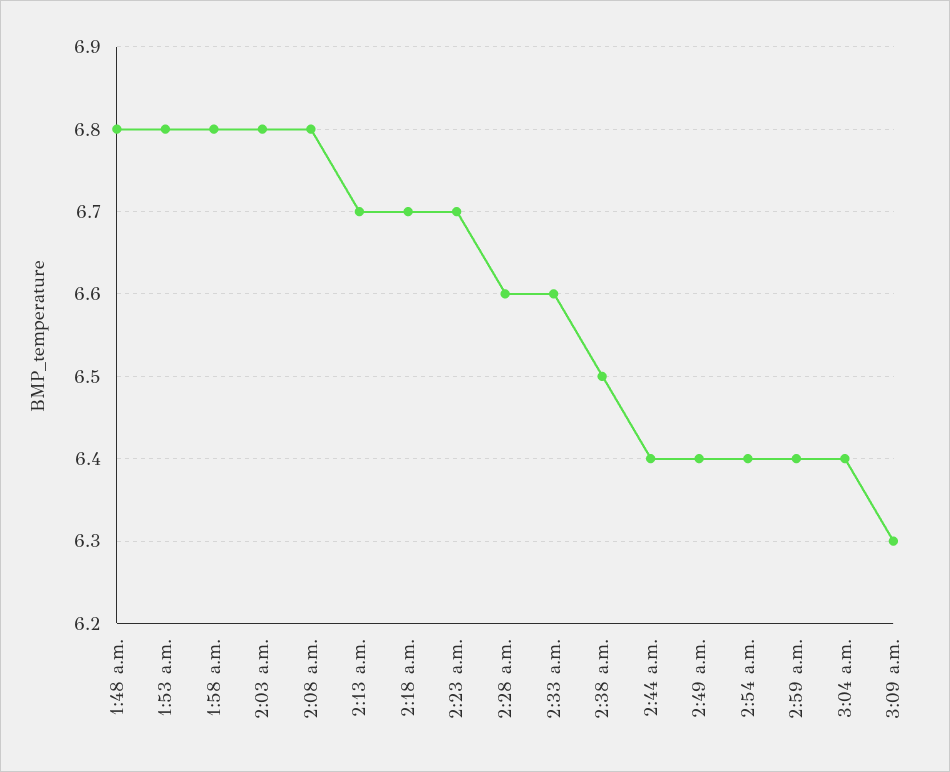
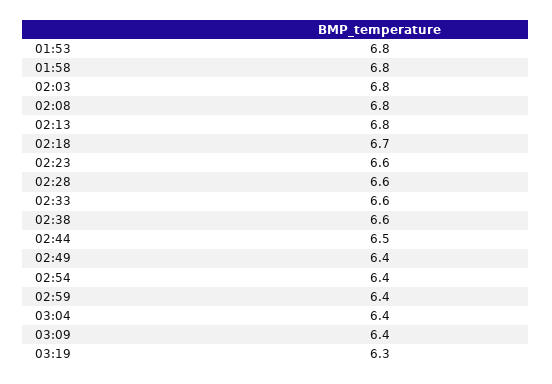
1:48 a.m.: 6.8 -> none
2:13 a.m.: 6.7 -> 6.8
2:23 a.m.: 6.7 -> 6.6
2:38 a.m.: 6.5 -> 6.6
2:44 a.m.: 6.4 -> 6.5
3:09 a.m.: 6.3 -> 6.4
03:19: none -> 6.3

